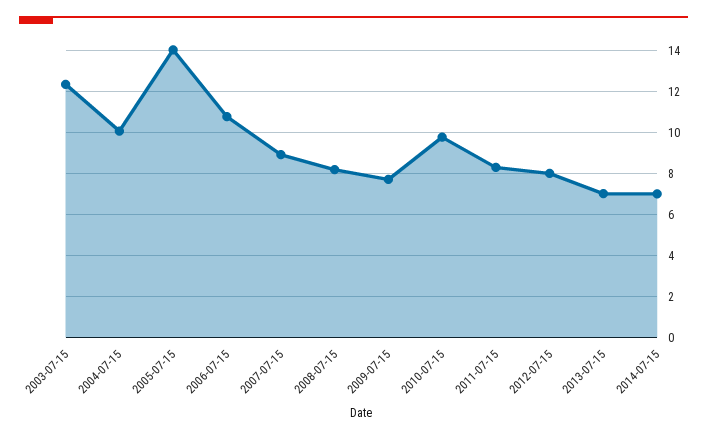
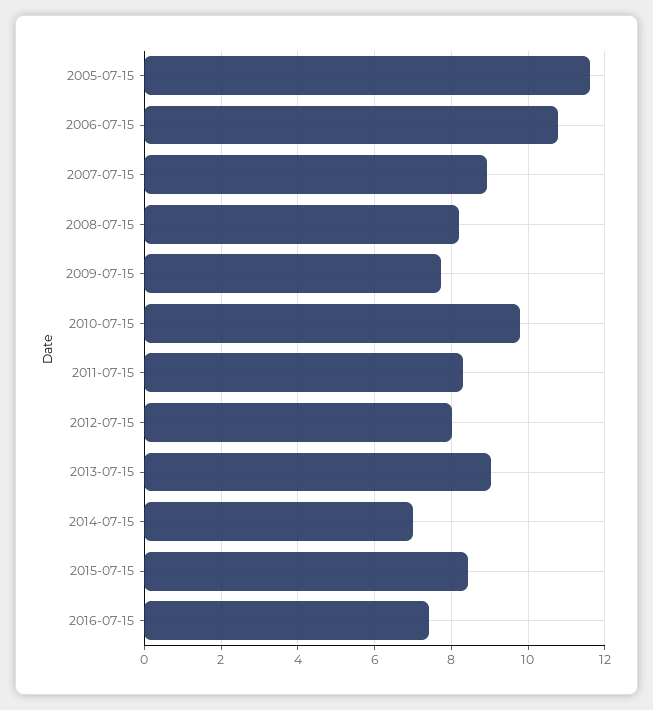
2003-07-15: 12.5 -> none
2004-07-15: 10 -> none
2005-07-15: 14 -> 11.6
2013-07-15: 7 -> 9
2015-07-15: none -> 8.4
2016-07-15: none -> 7.4

